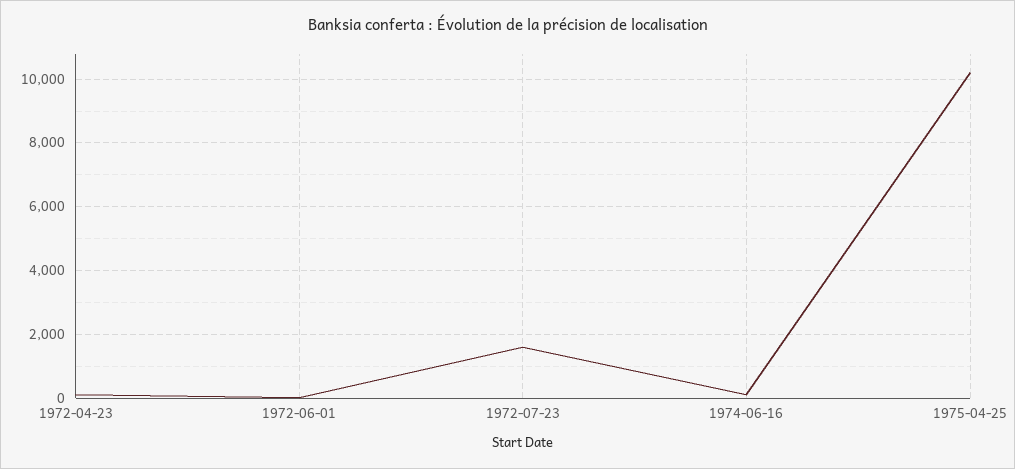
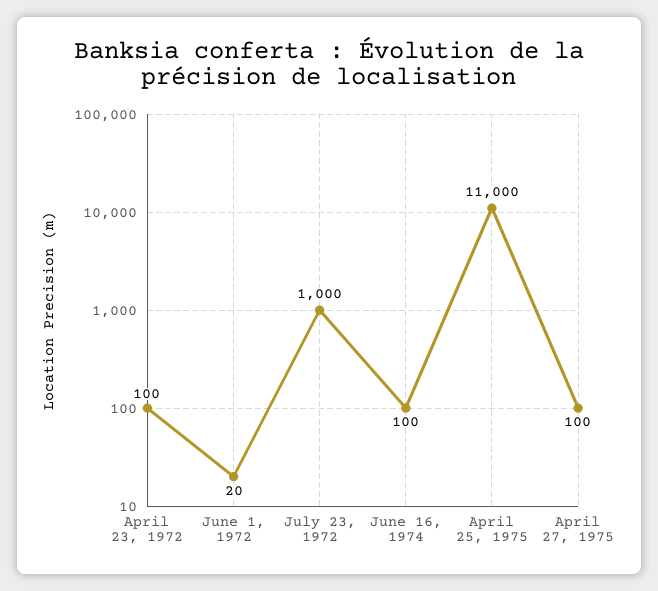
1972-07-23: 1600 -> 1000
1975-04-25: 10200 -> 11000
April 27, 1975: none -> 100

